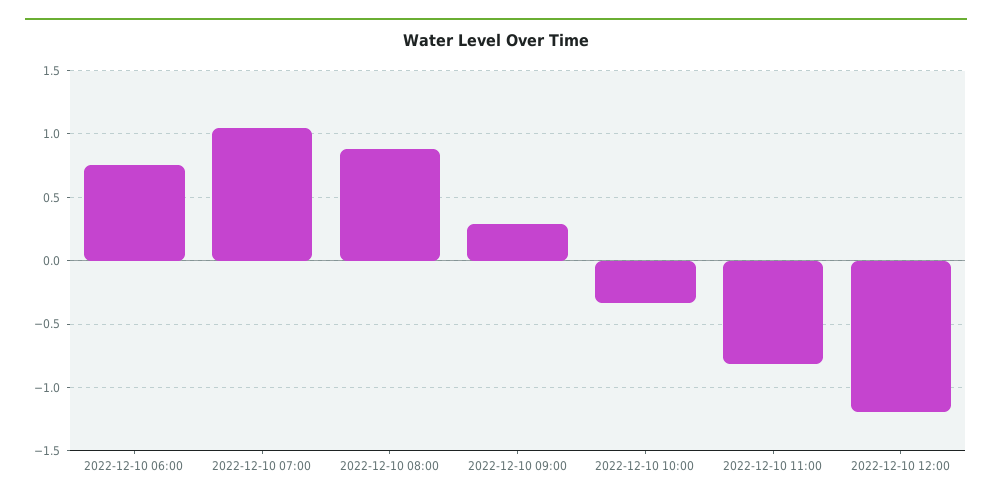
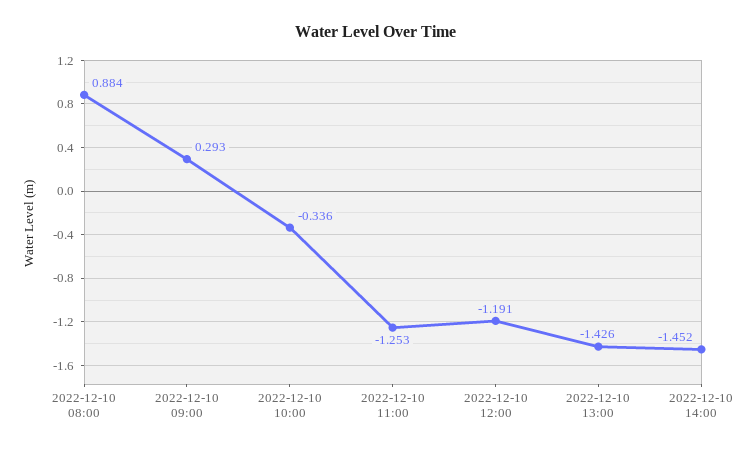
2022-12-10 06:00: 0.75 -> none
2022-12-10 07:00: 1.05 -> none
2022-12-10 11:00: -0.8 -> -1.253
2022-12-10 13:00: none -> -1.426
2022-12-10 14:00: none -> -1.452

